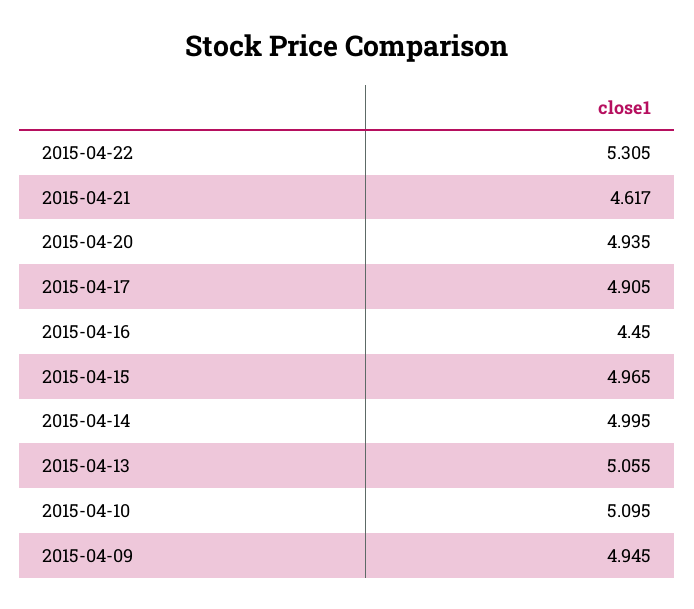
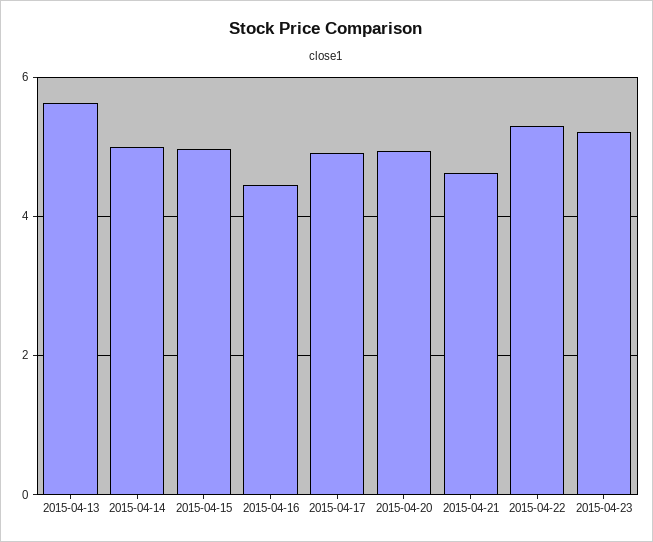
2015-04-13: 5.055 -> 5.6
2015-04-10: 5.095 -> none
2015-04-09: 4.945 -> none
2015-04-23: none -> 5.2

